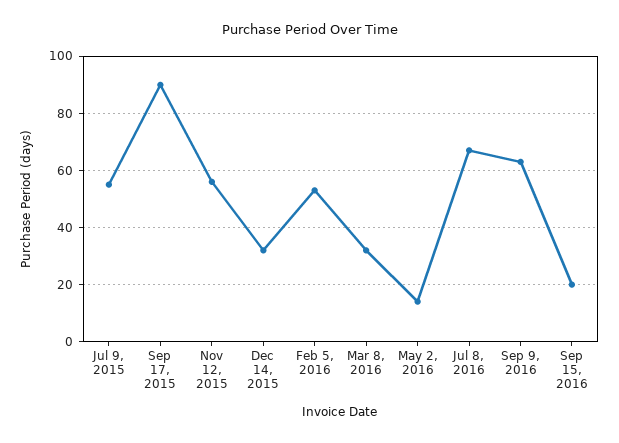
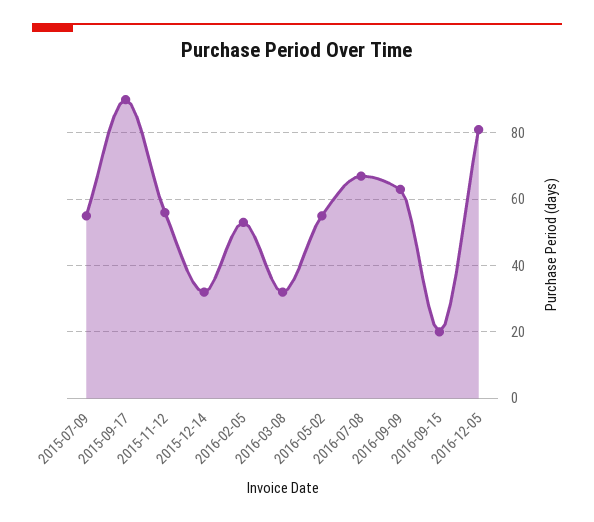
May 2, 2016: 15 -> 55
2016-12-05: none -> 80

